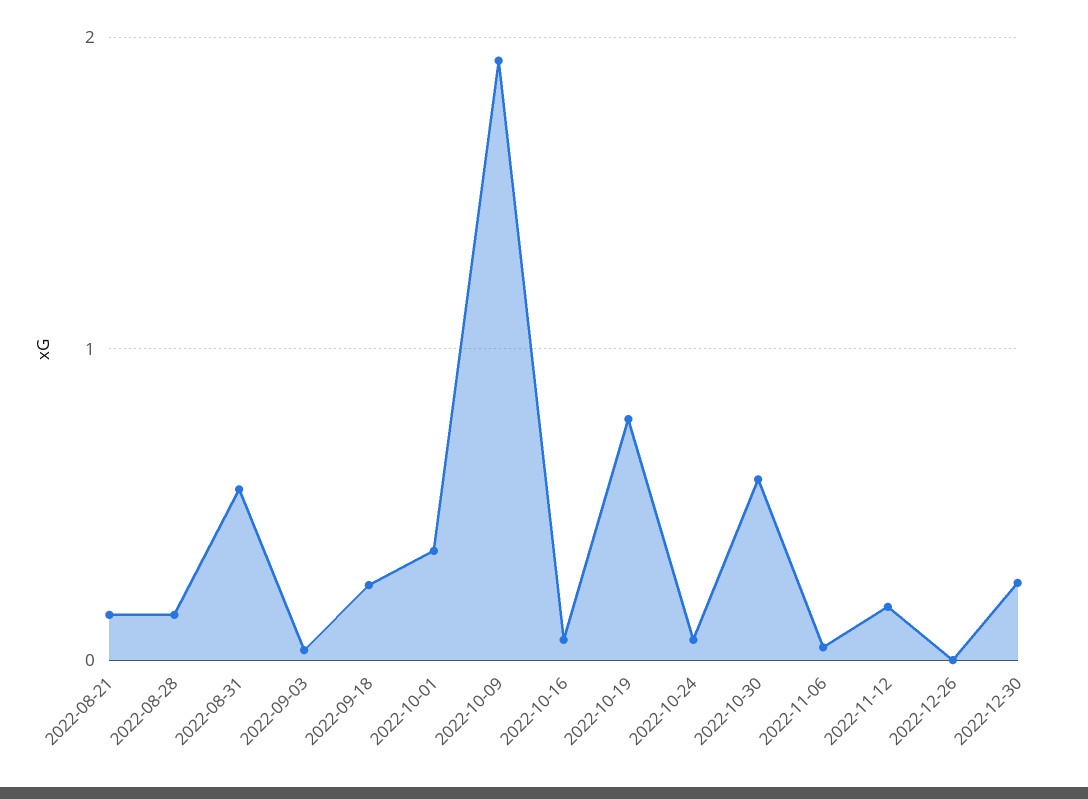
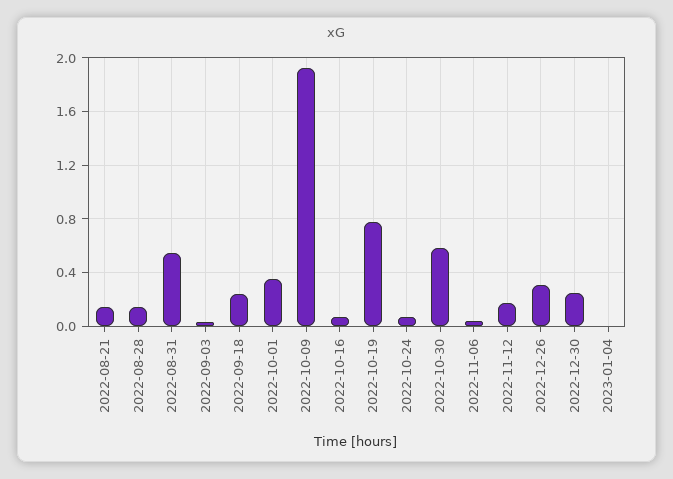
2022-12-26: 0 -> 0.3
2023-01-04: none -> 0

